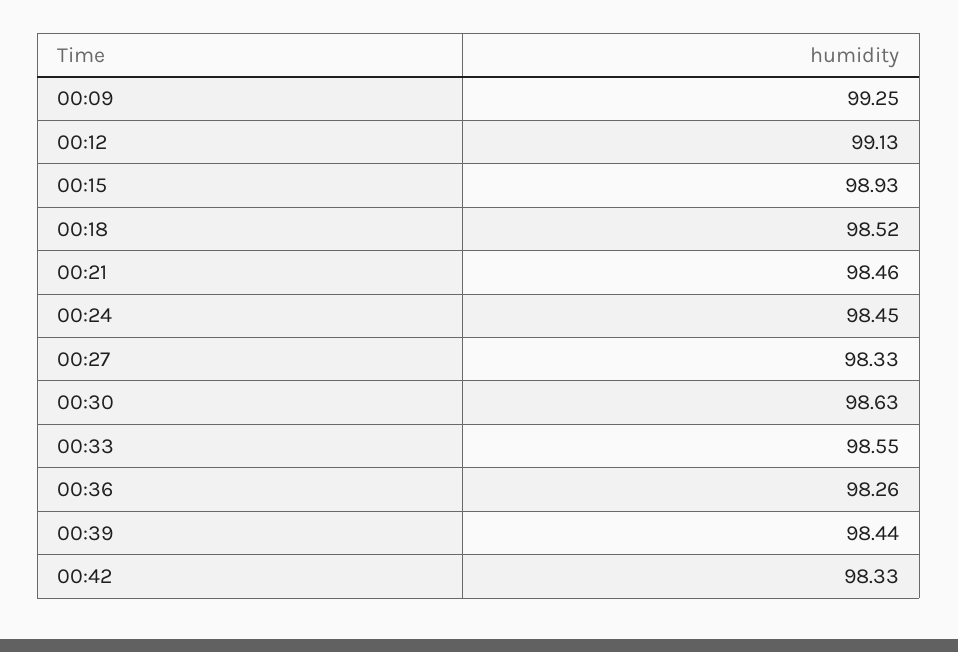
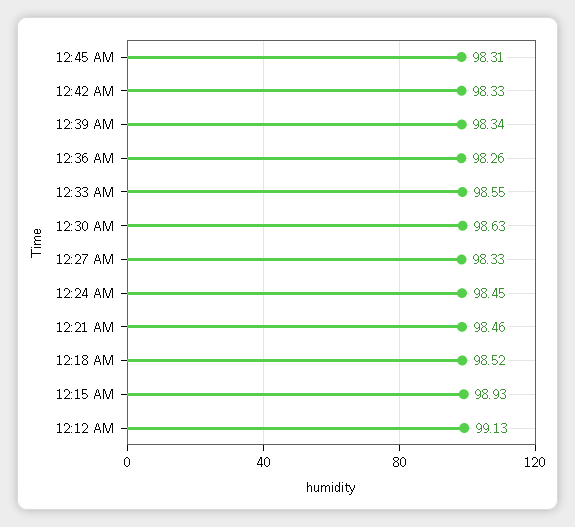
00:09: 99.25 -> none
00:39: 98.44 -> 98.34
12:45 AM: none -> 98.31

